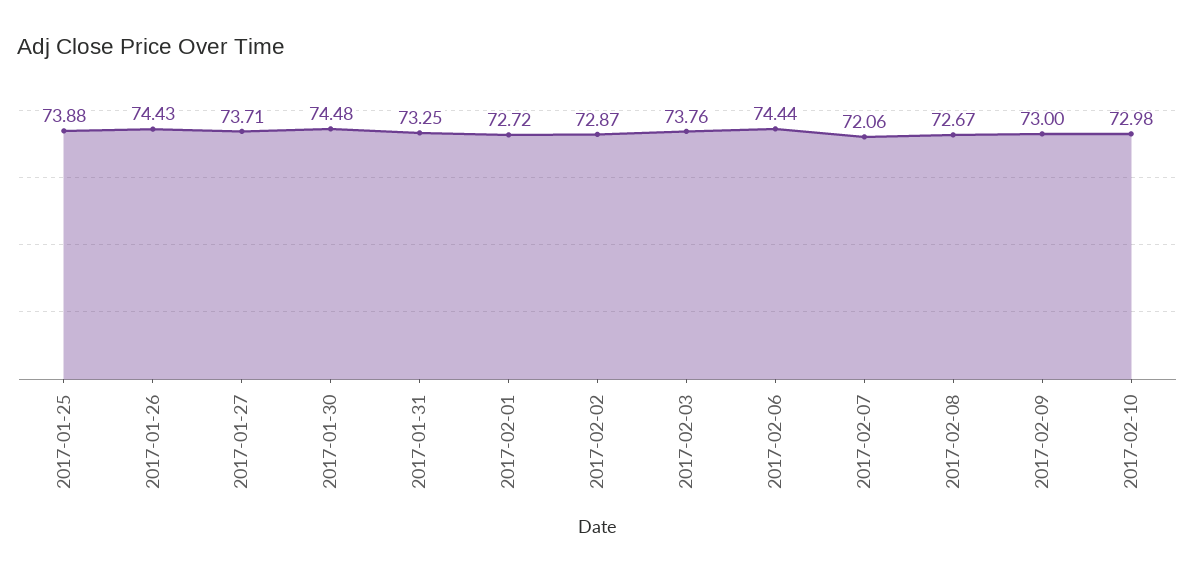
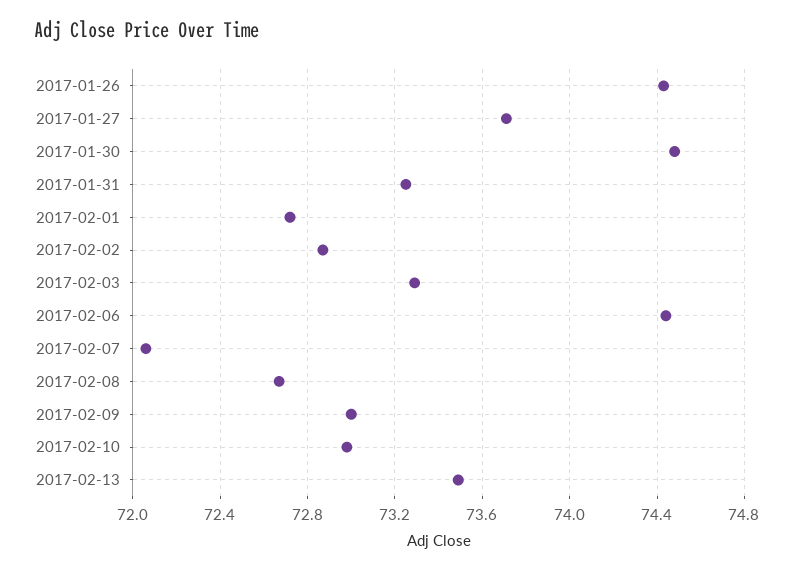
2017-01-25: 73.88 -> none
2017-02-03: 73.76 -> 73.3
2017-02-13: none -> 73.5

